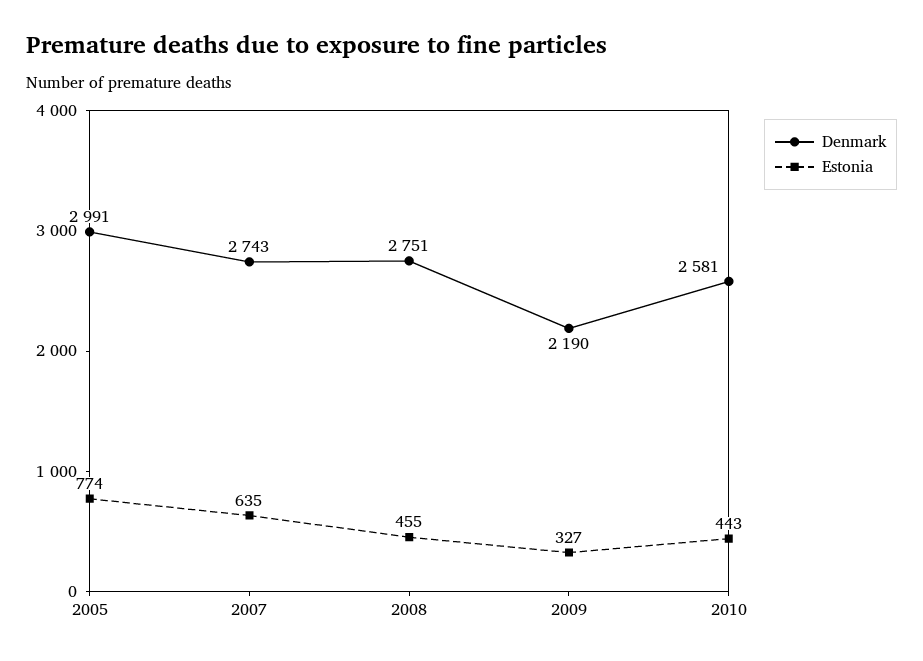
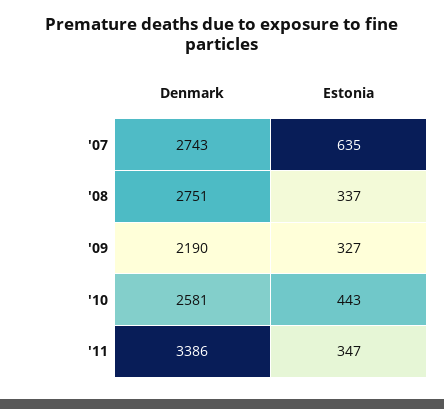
Denmark, 2005: 2991 -> none
Estonia, 2005: 774 -> none
Estonia, 2008: 455 -> 337
Denmark, '11: none -> 3386
Estonia, '11: none -> 347

